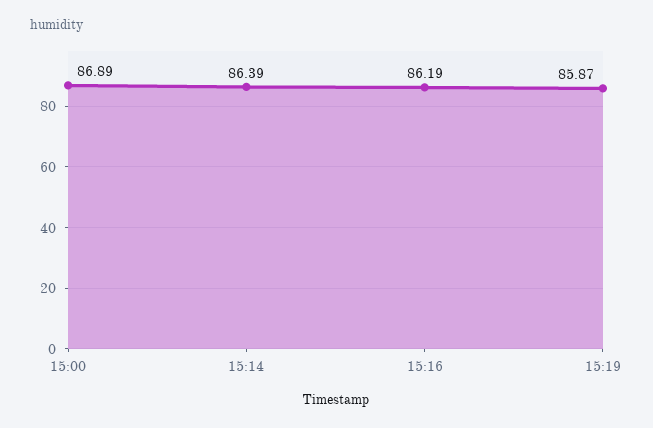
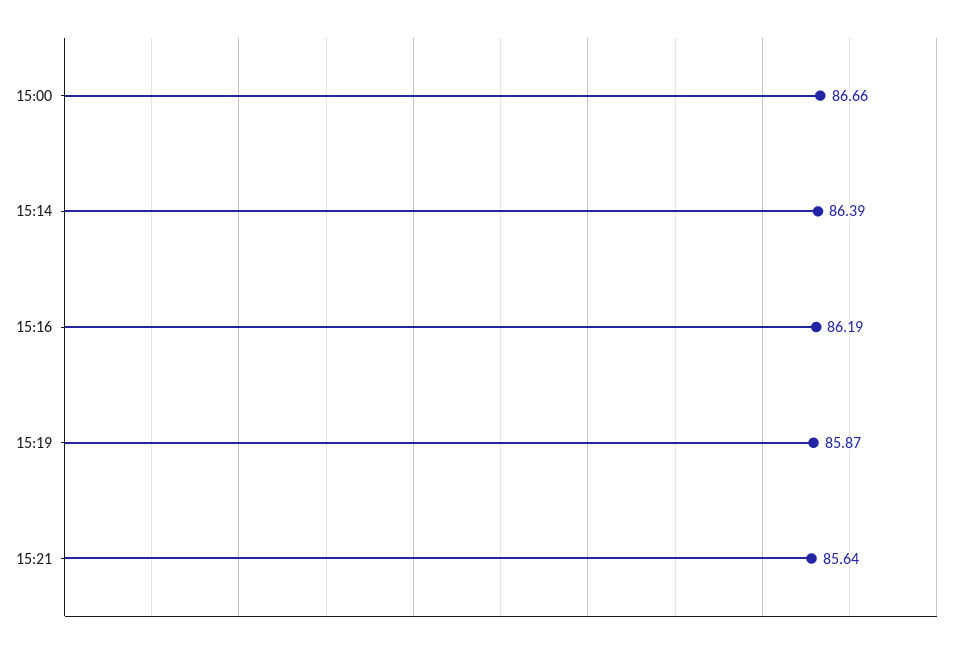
15:00: 86.89 -> 86.66
15:21: none -> 85.64

